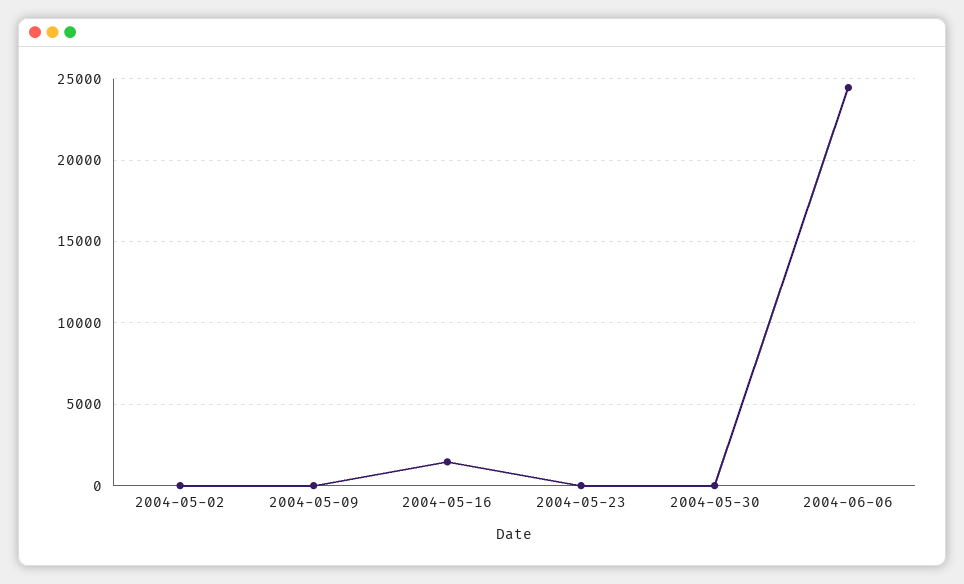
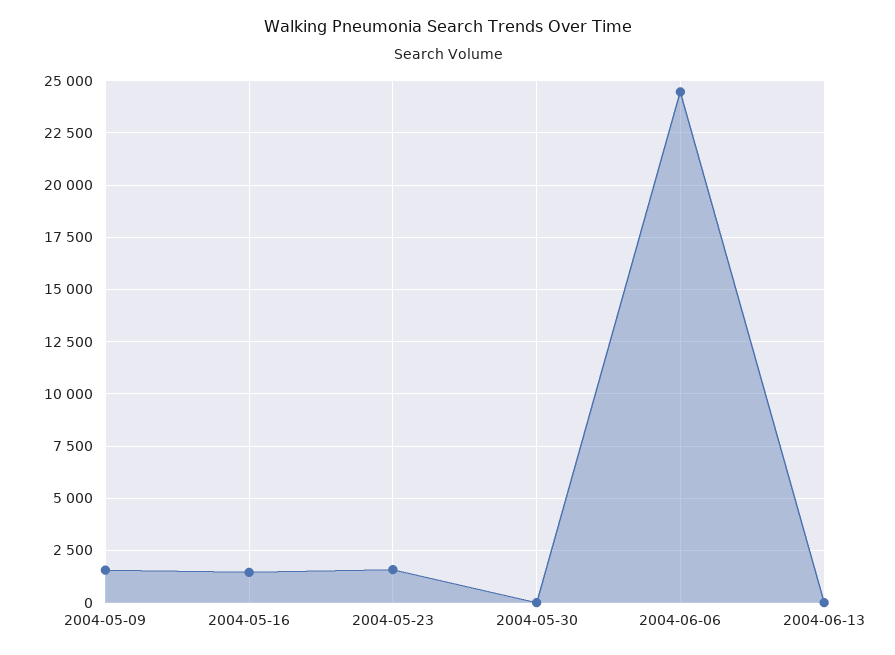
2004-05-02: 0 -> none
2004-05-09: 0 -> 1500
2004-05-23: 0 -> 1500
2004-06-13: none -> 0

